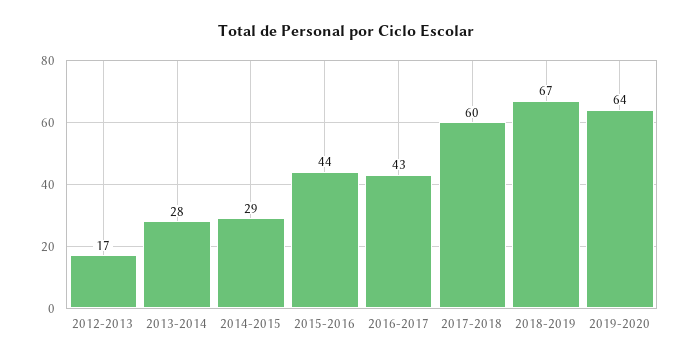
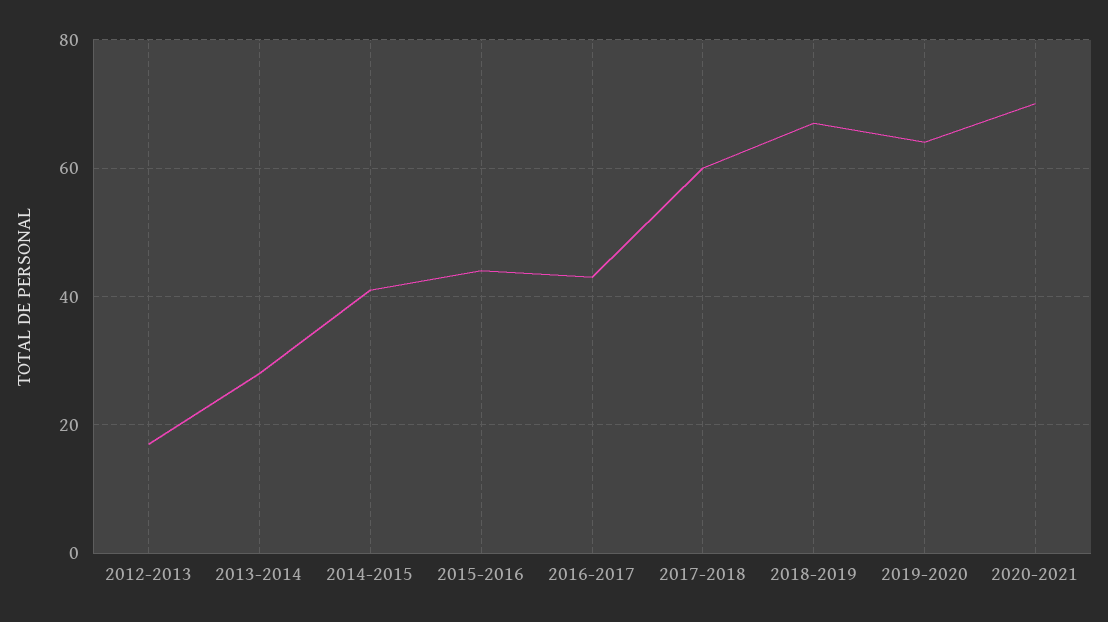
2014-2015: 29 -> 40
2020-2021: none -> 70

